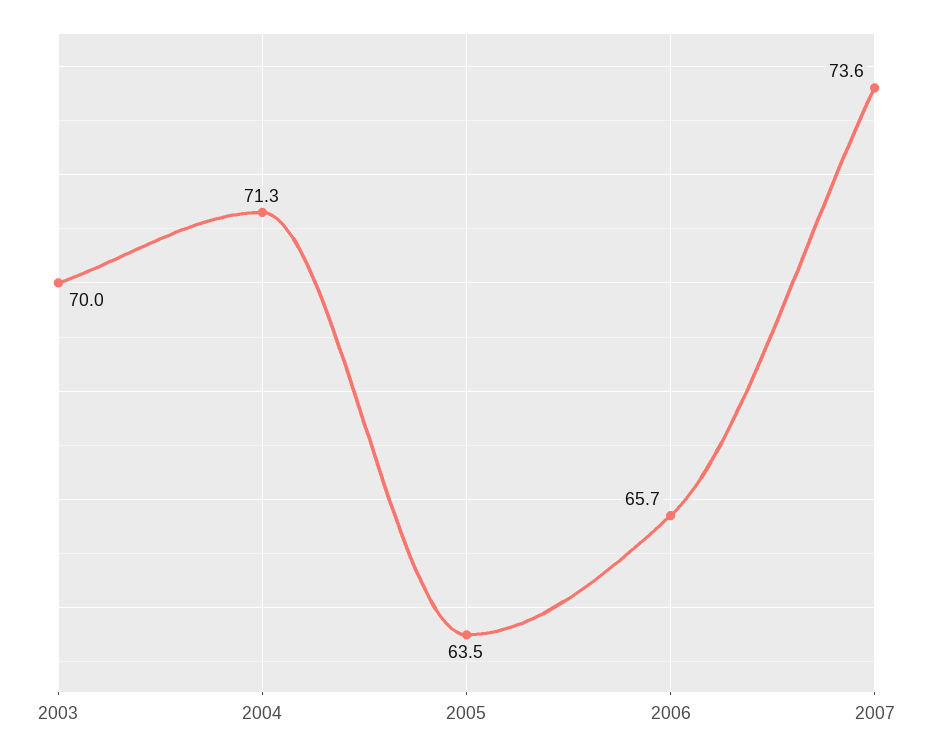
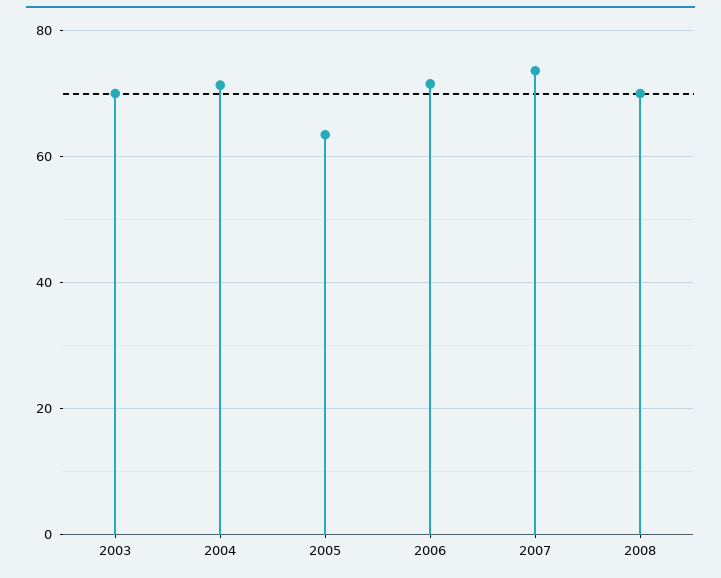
2006: 65.7 -> 72
2008: none -> 70

